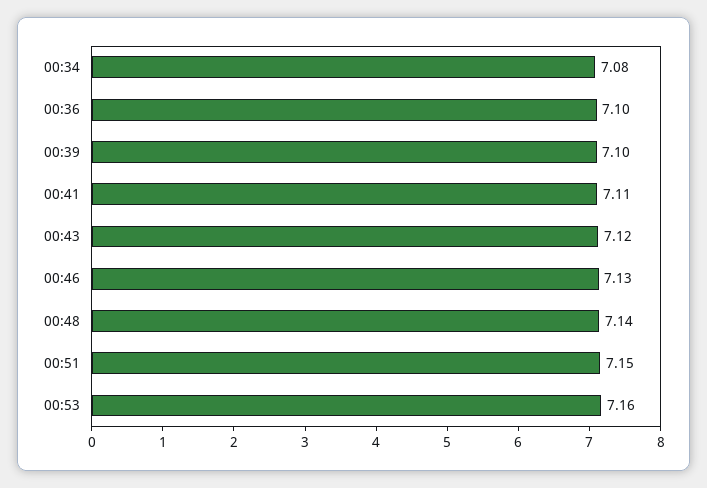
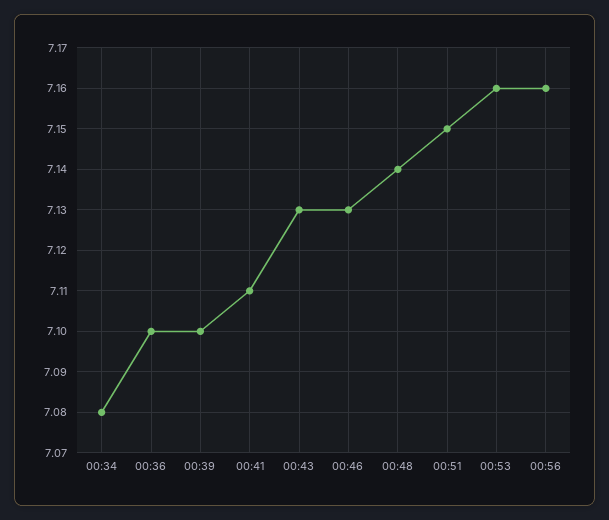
00:43: 7.12 -> 7.13
00:56: none -> 7.16

